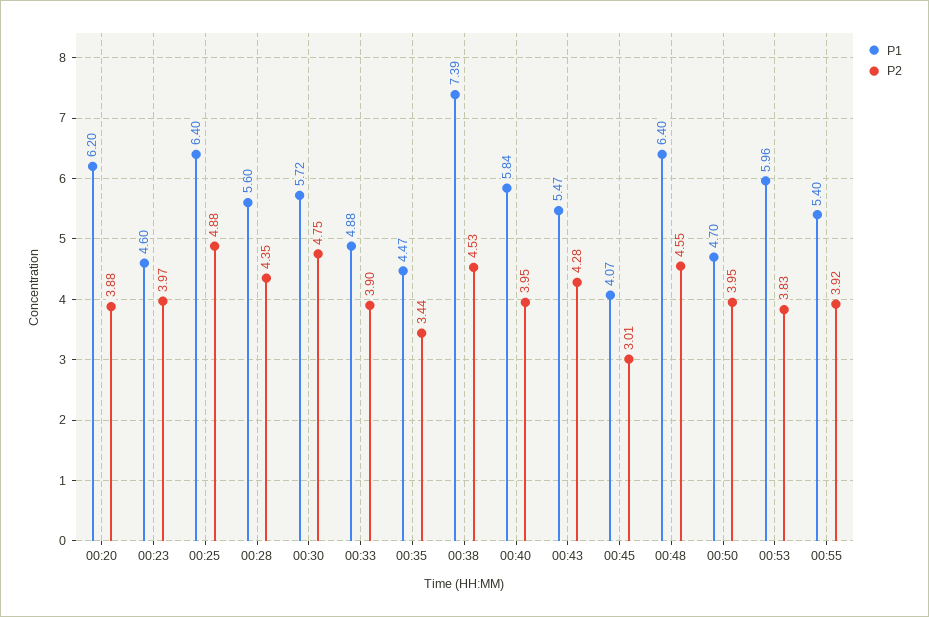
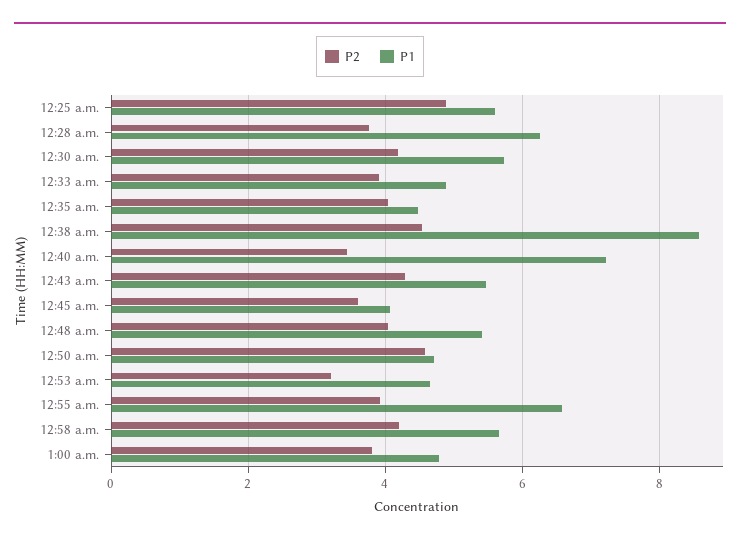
P1, 00:20: 6.2 -> none
P2, 00:20: 3.88 -> none
P1, 00:23: 4.6 -> none
P2, 00:23: 3.97 -> none
P1, 00:25: 6.4 -> 5.6
P1, 00:28: 5.6 -> 6.2
P2, 00:28: 4.35 -> 3.8
P2, 00:30: 4.75 -> 4.2
P2, 00:35: 3.44 -> 4
P1, 00:38: 7.39 -> 8.6
P1, 00:40: 5.84 -> 7.2
P2, 00:40: 3.95 -> 3.4
P2, 00:45: 3.01 -> 3.6
P1, 00:48: 6.4 -> 5.4
P2, 00:48: 4.55 -> 4
P2, 00:50: 3.95 -> 4.6
P1, 00:53: 5.96 -> 4.6
P2, 00:53: 3.83 -> 3.2
P1, 00:55: 5.4 -> 6.6
P2, 12:58 a.m.: none -> 4.2
P1, 12:58 a.m.: none -> 5.6
P2, 1:00 a.m.: none -> 3.8
P1, 1:00 a.m.: none -> 4.8

